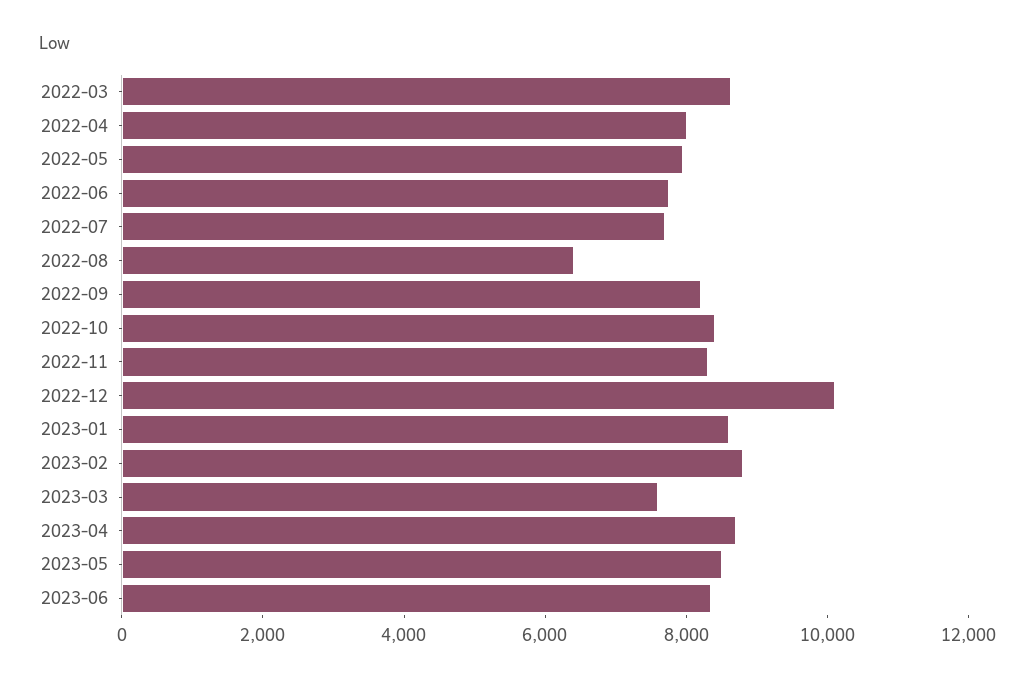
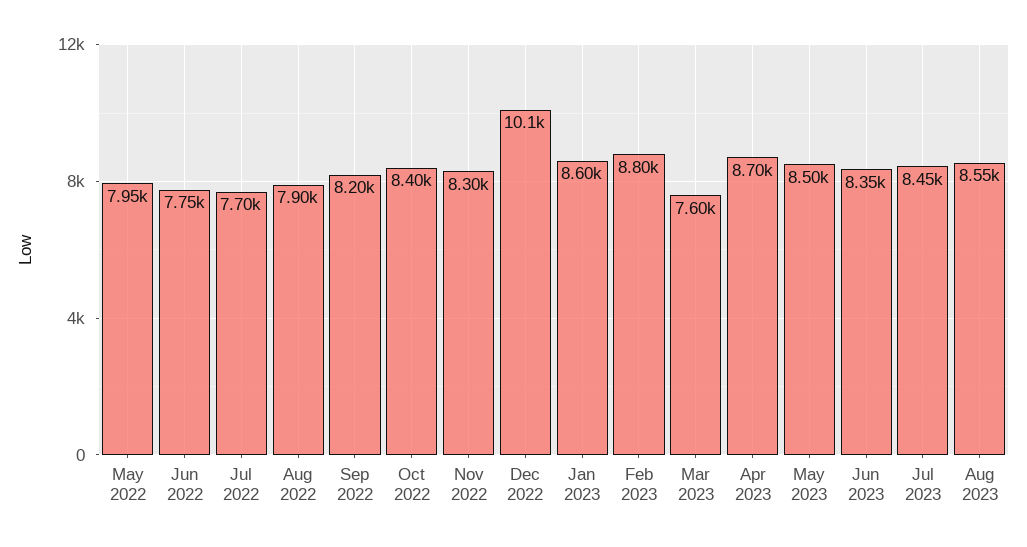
2022-03: 8500 -> none
2022-04: 8000 -> none
2022-08: 6500 -> 7900
Jul 2023: none -> 8450
Aug 2023: none -> 8550

